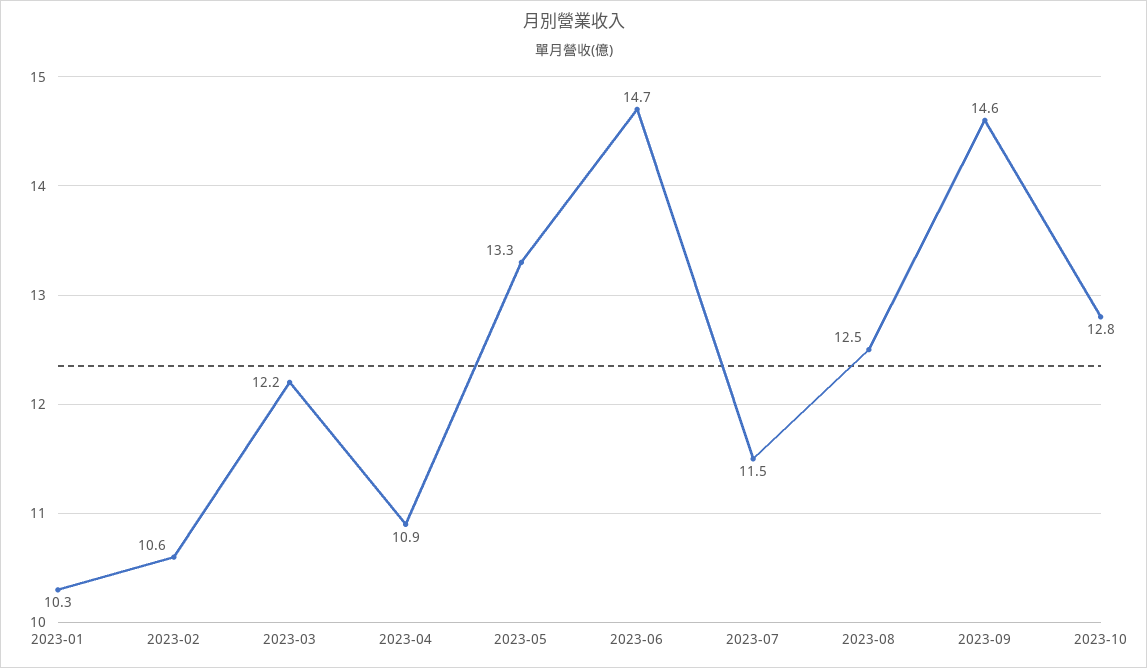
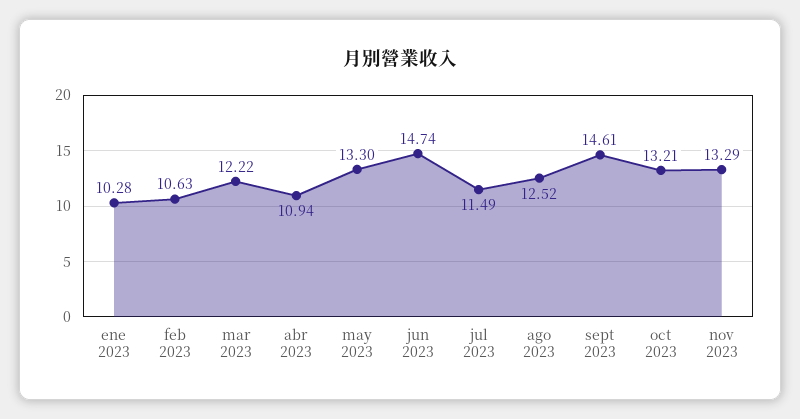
2023-10: 12.8 -> 13.21
nov 2023: none -> 13.29

